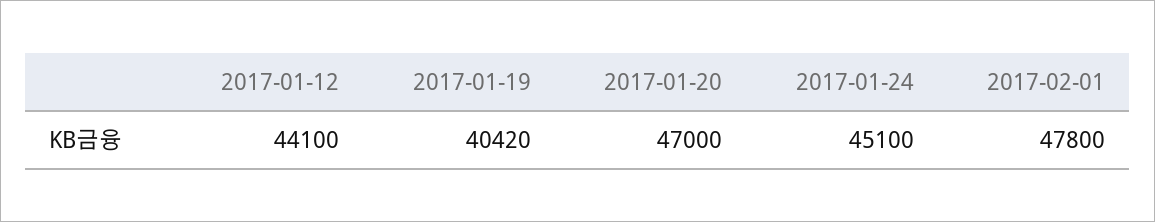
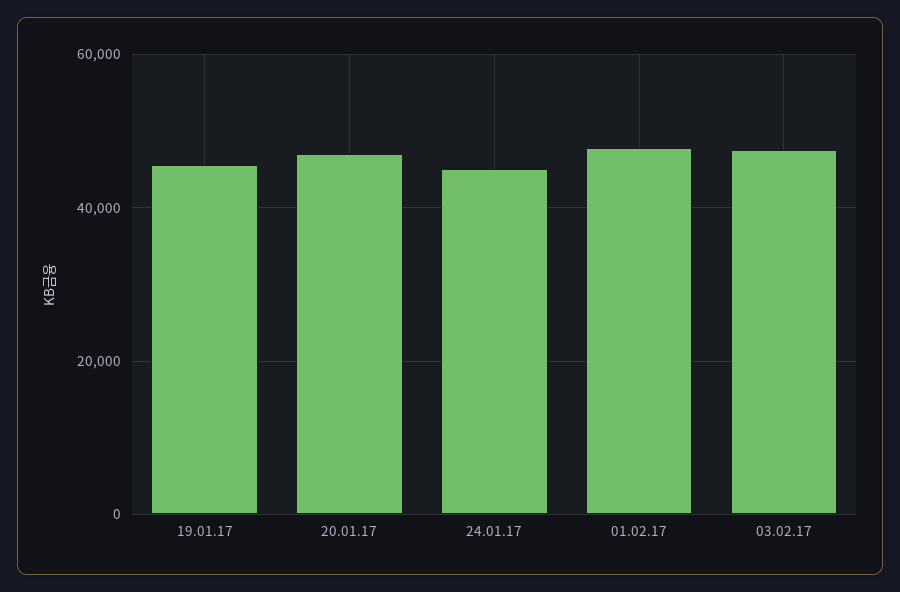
2017-01-12: 44100 -> none
2017-01-19: 40420 -> 46000
03.02.17: none -> 48000

